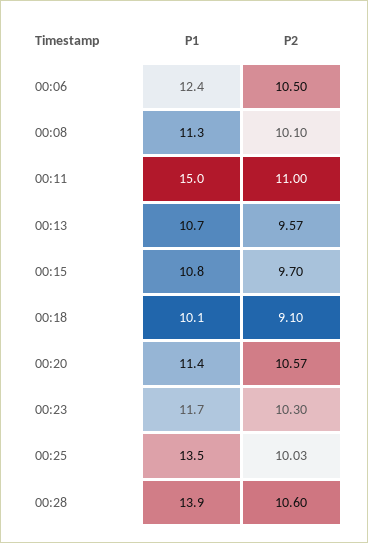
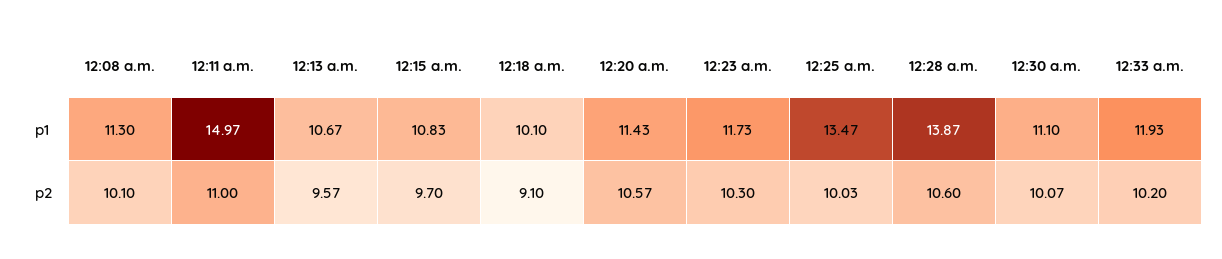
P1, 00:06: 12.4 -> none
P2, 00:06: 10.5 -> none
P1, 12:30 a.m.: none -> 11.1
P1, 12:33 a.m.: none -> 11.93
P2, 12:30 a.m.: none -> 10.07
P2, 12:33 a.m.: none -> 10.2

